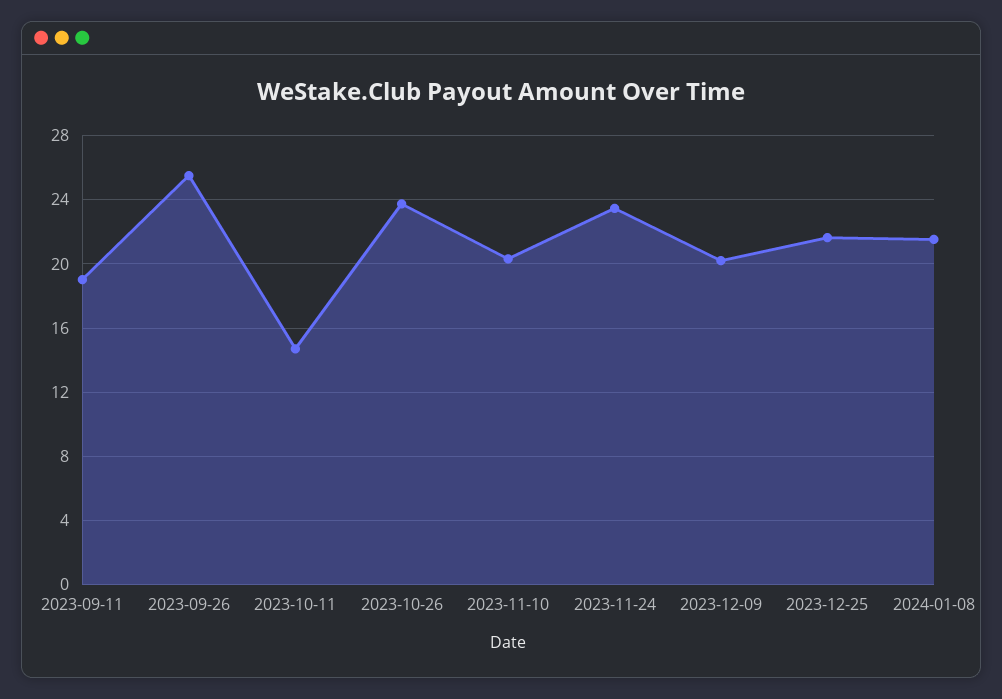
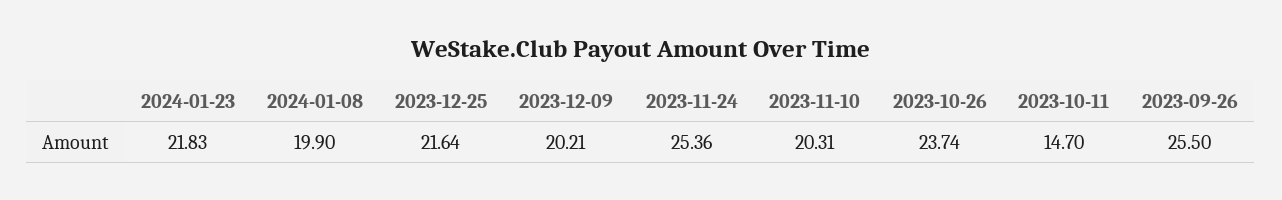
2023-09-11: 19 -> none
2023-11-24: 23.5 -> 25.36
2024-01-08: 21.5 -> 19.9
2024-01-23: none -> 21.83

